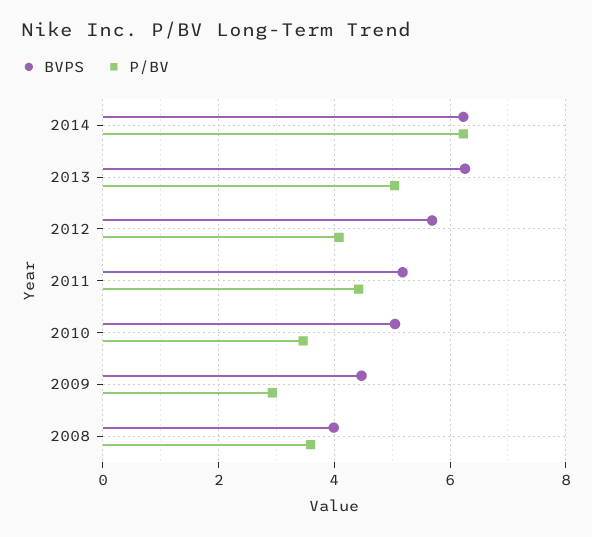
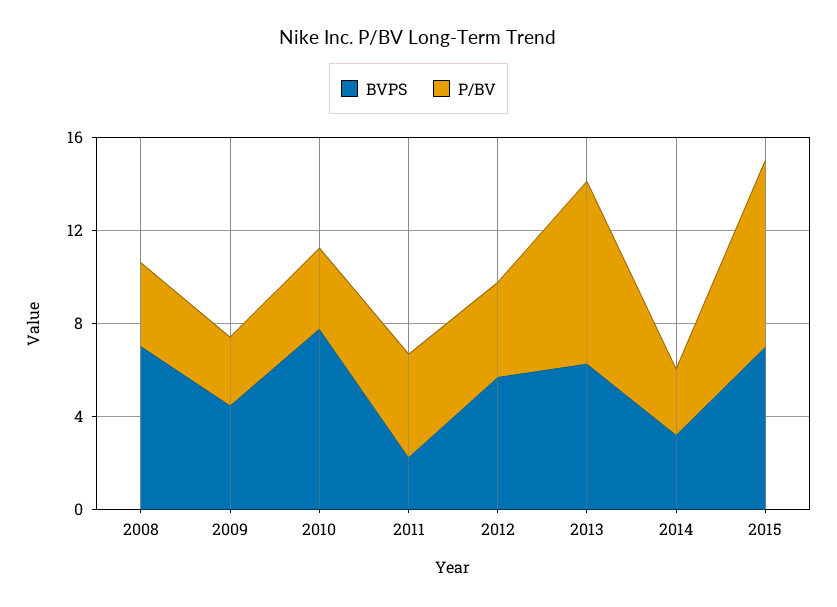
BVPS, 2014: 6.2 -> 3
P/BV, 2014: 6.2 -> 3
P/BV, 2013: 5 -> 8
BVPS, 2011: 5.2 -> 2
BVPS, 2010: 5 -> 8
BVPS, 2008: 4 -> 7
BVPS, 2015: none -> 7
P/BV, 2015: none -> 8

